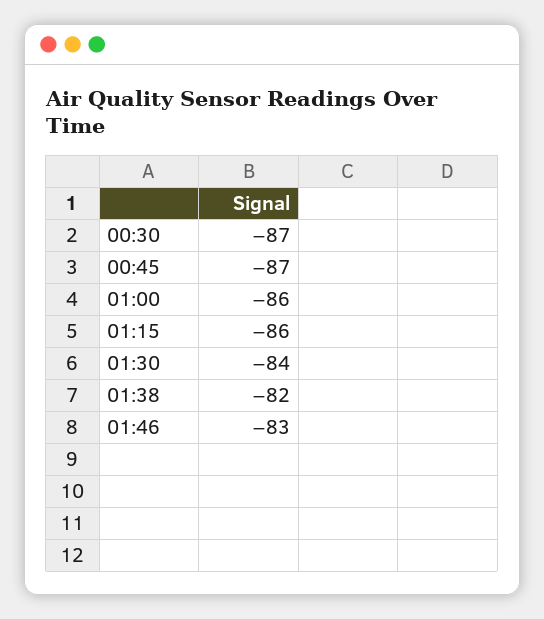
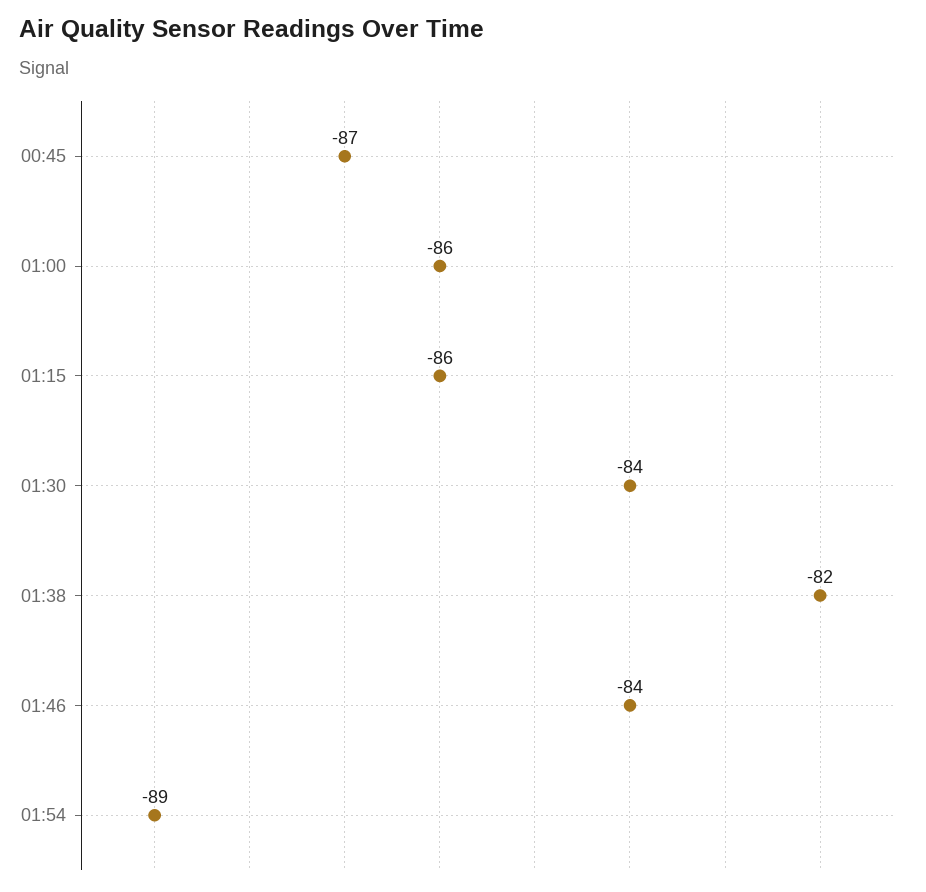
00:30: -87 -> none
01:46: -83 -> -84
01:54: none -> -89

